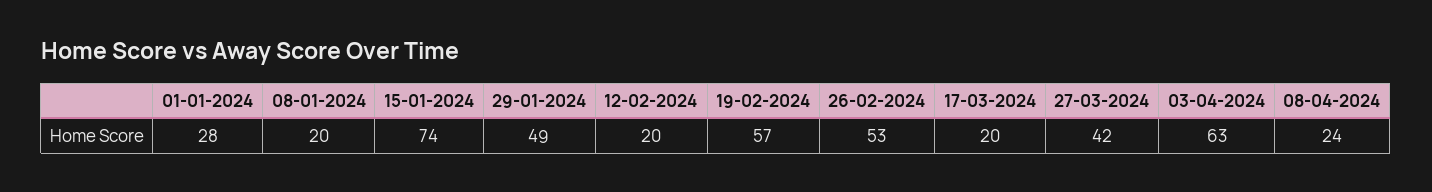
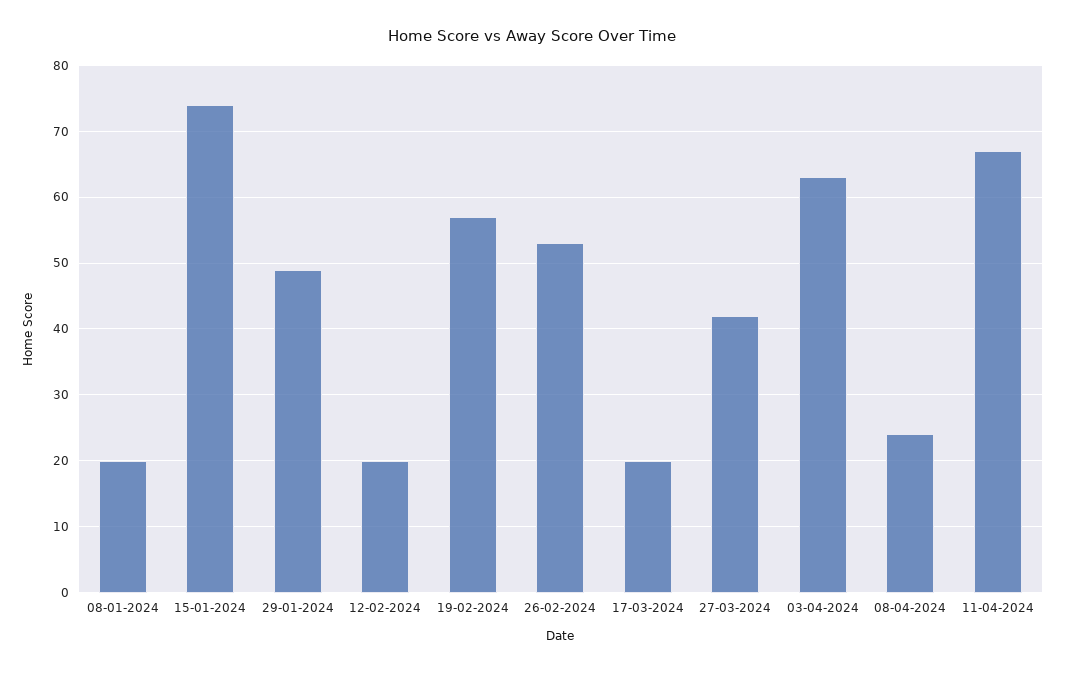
01-01-2024: 28 -> none
11-04-2024: none -> 67

